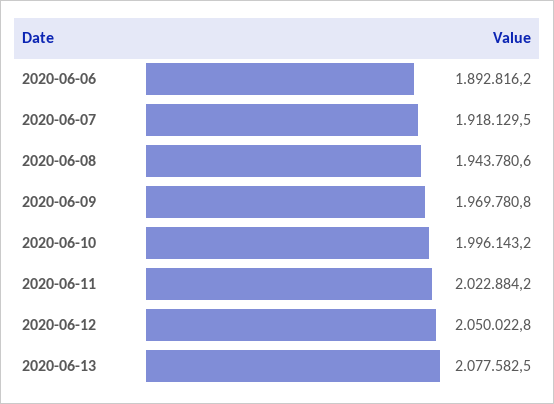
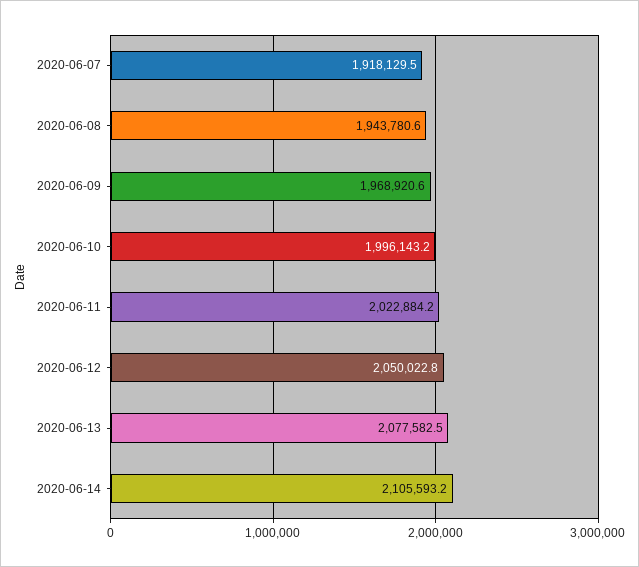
2020-06-06: 1892816.2 -> none
2020-06-09: 1969780.8 -> 1968920.6
2020-06-14: none -> 2105593.2

